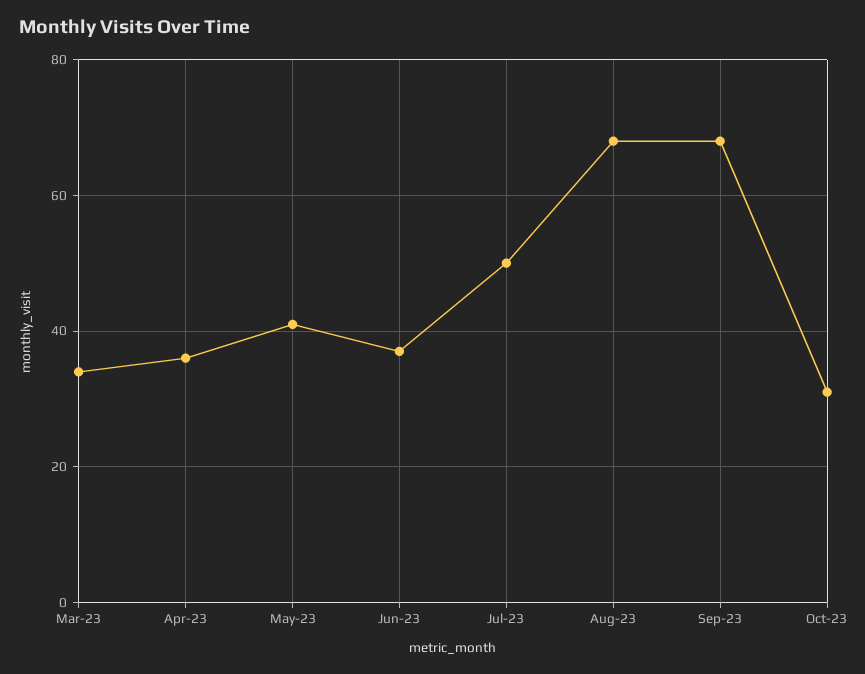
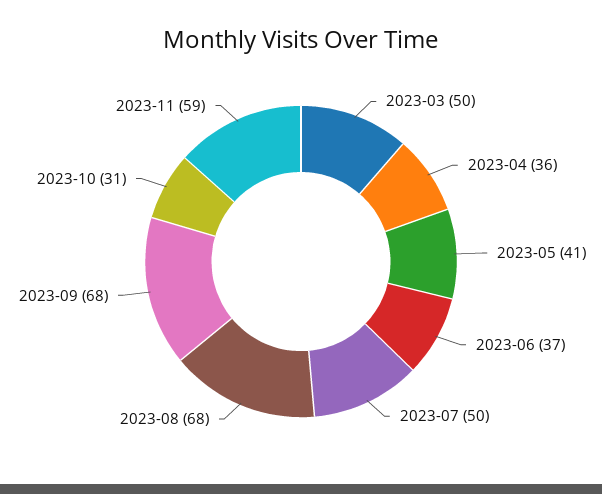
Mar-23: 35 -> 50
2023-11: none -> 59

